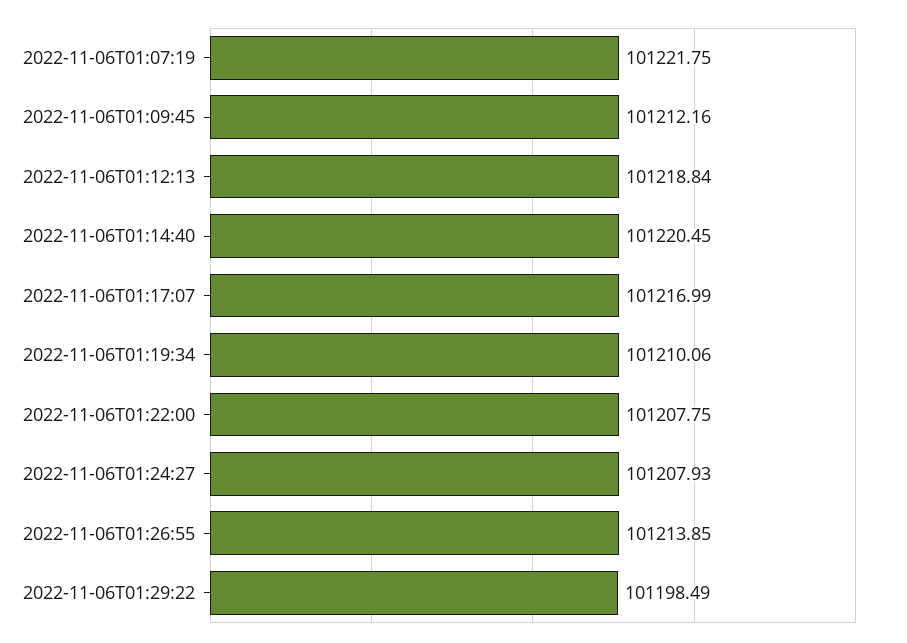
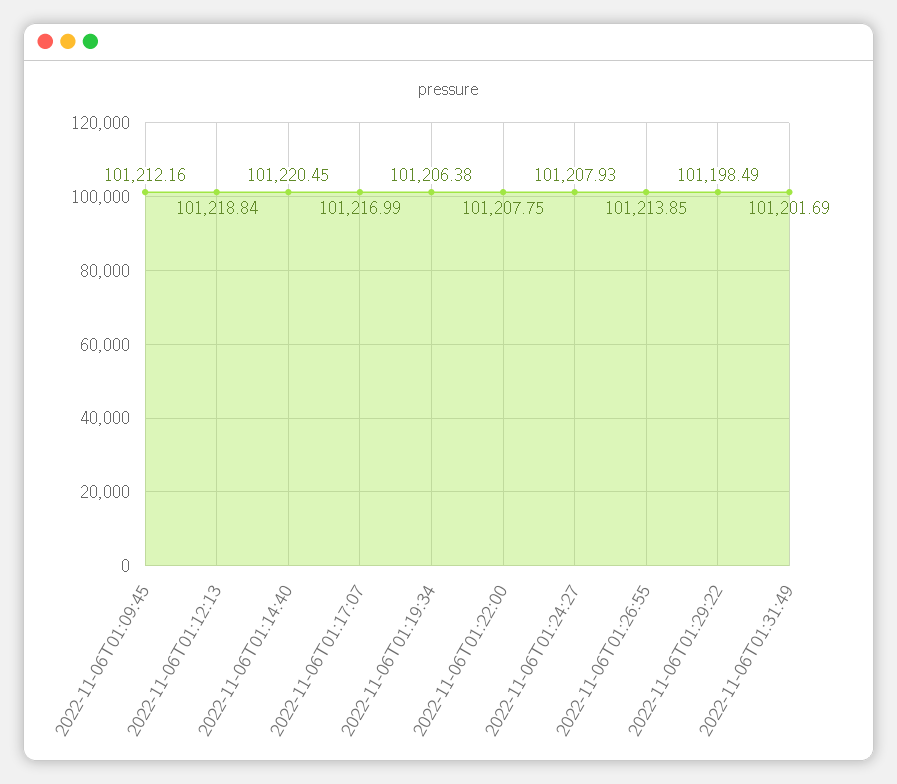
2022-11-06T01:07:19: 101221.75 -> none
2022-11-06T01:19:34: 101210.06 -> 101206.38
2022-11-06T01:31:49: none -> 101201.69

